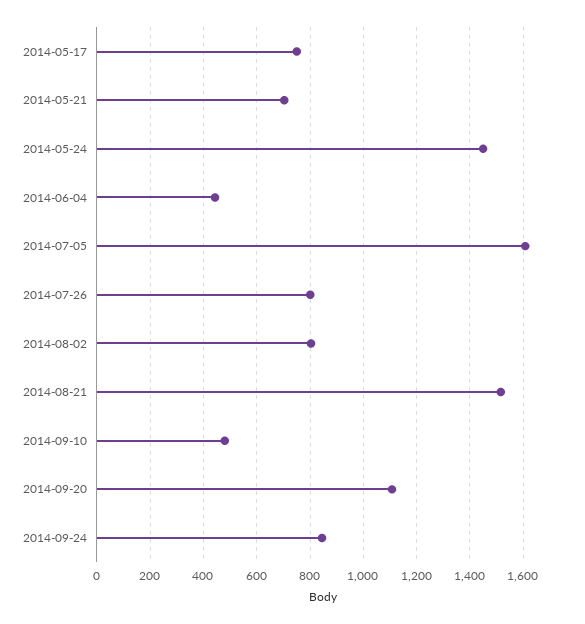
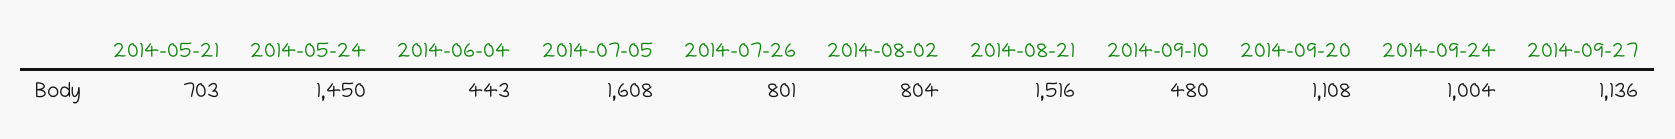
2014-05-17: 750 -> none
2014-09-24: 850 -> 1004
2014-09-27: none -> 1136

